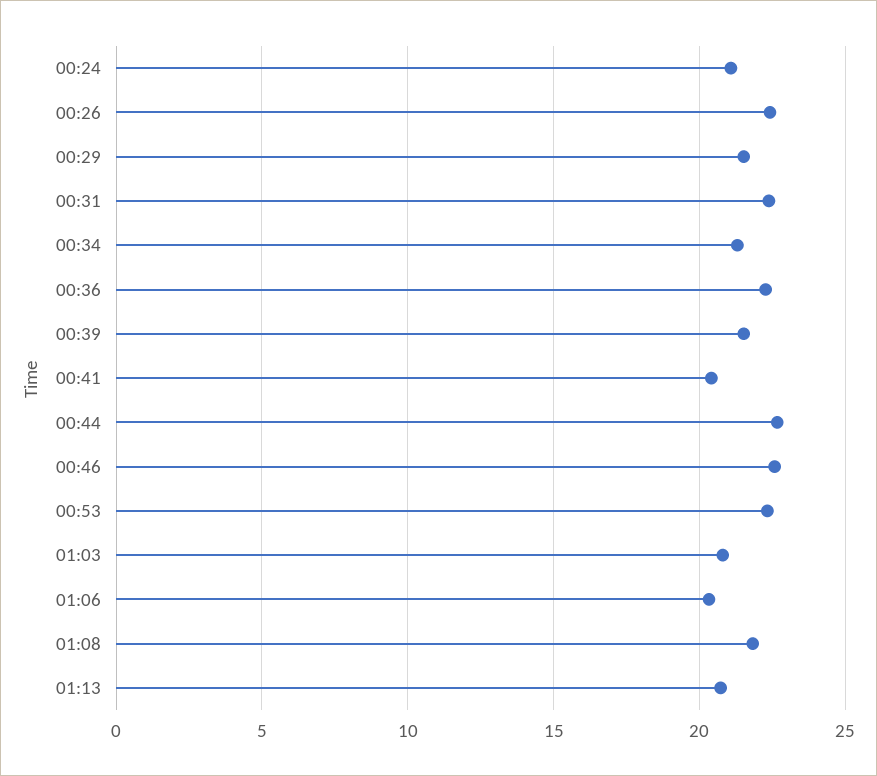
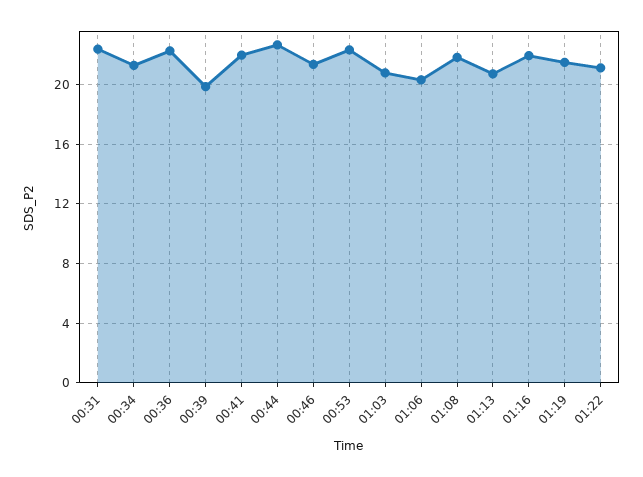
00:24: 21 -> none
00:26: 22.5 -> none
00:29: 21.5 -> none
00:39: 21.5 -> 20
00:41: 20.5 -> 22
00:46: 22.5 -> 21.5
01:16: none -> 22
01:19: none -> 21.5
01:22: none -> 21

